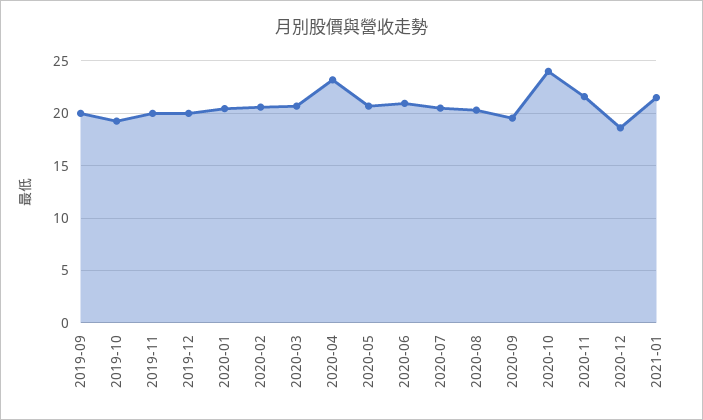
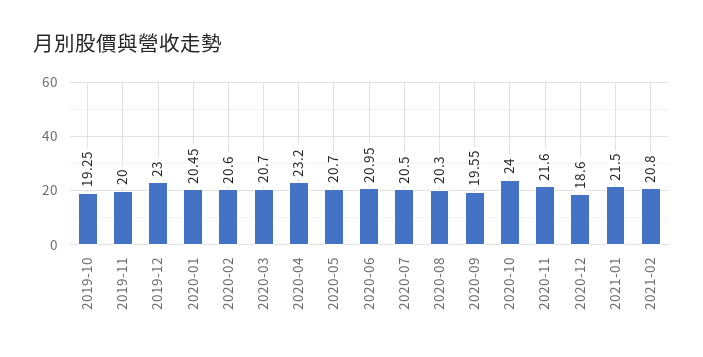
2019-09: 20 -> none
2019-12: 20 -> 23
2021-02: none -> 20.8

